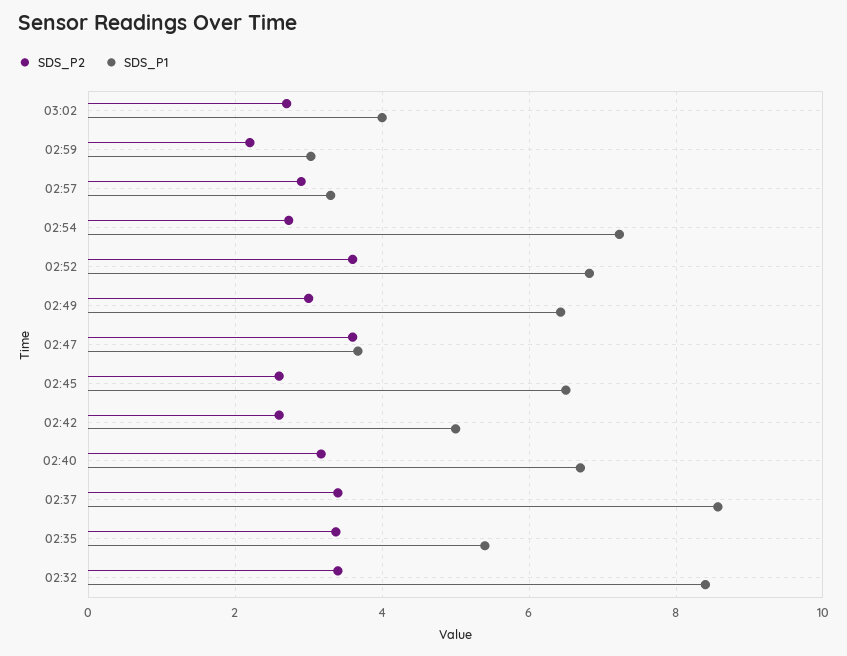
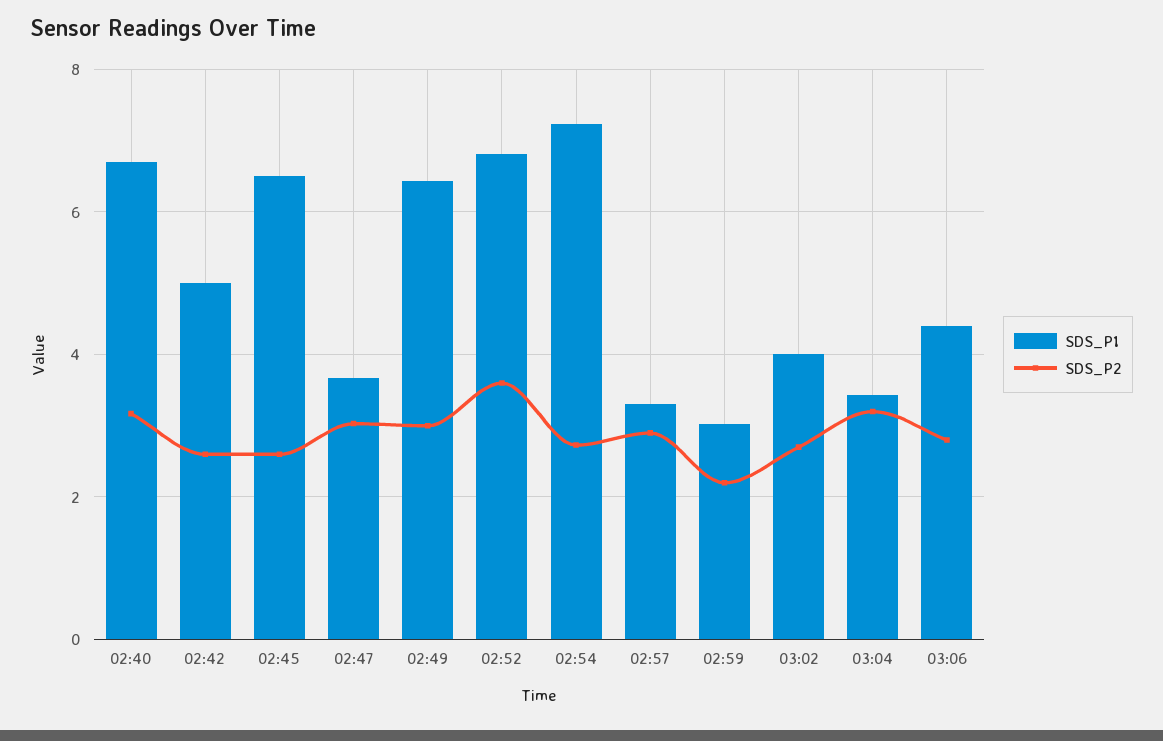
SDS_P2, 02:47: 3.6 -> 3
SDS_P2, 02:37: 3.4 -> none
SDS_P1, 02:37: 8.6 -> none
SDS_P2, 02:35: 3.4 -> none
SDS_P1, 02:35: 5.4 -> none
SDS_P2, 02:32: 3.4 -> none
SDS_P1, 02:32: 8.4 -> none
SDS_P1, 03:04: none -> 3.4
SDS_P2, 03:04: none -> 3.2
SDS_P1, 03:06: none -> 4.4
SDS_P2, 03:06: none -> 2.8

